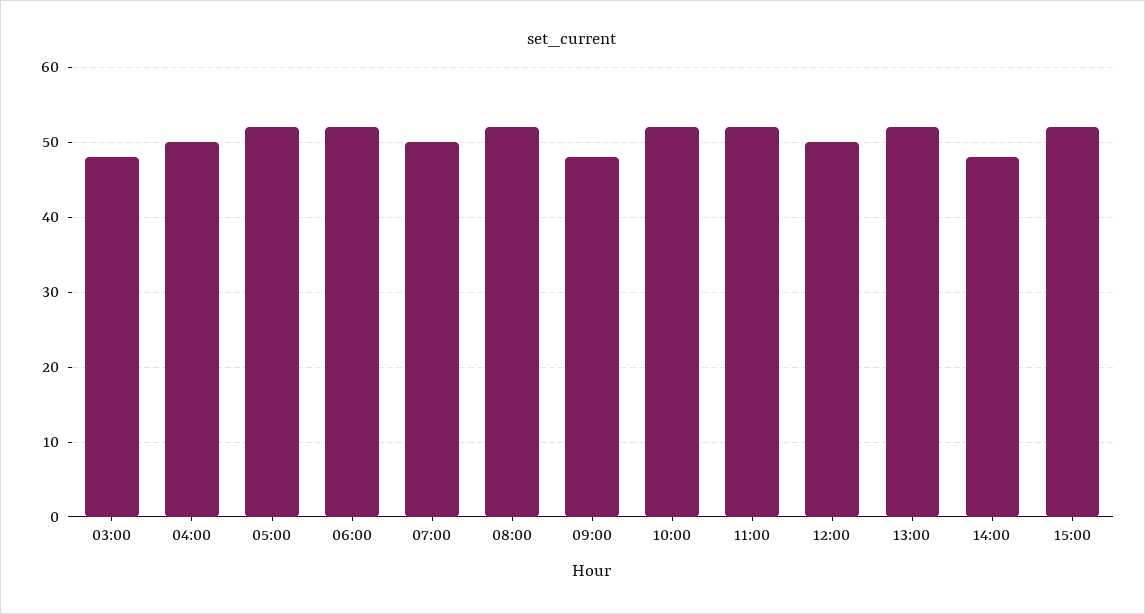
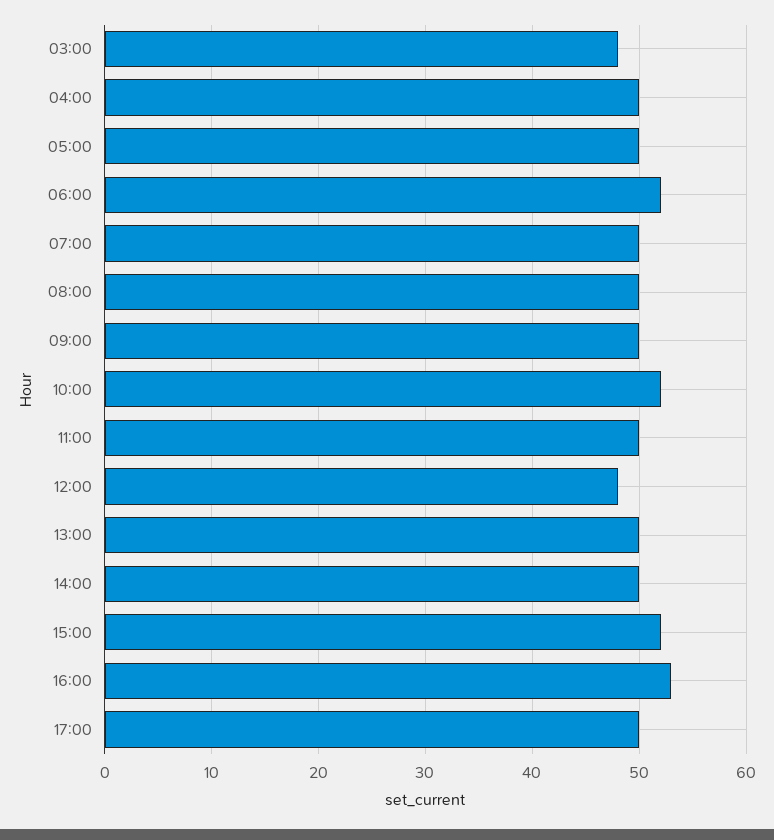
05:00: 52 -> 50
08:00: 52 -> 50
09:00: 48 -> 50
11:00: 52 -> 50
12:00: 50 -> 48
13:00: 52 -> 50
14:00: 48 -> 50
16:00: none -> 53
17:00: none -> 50

